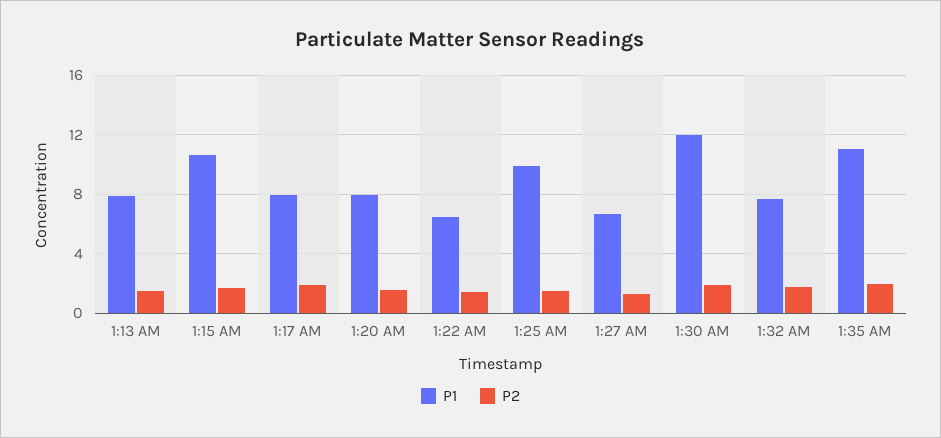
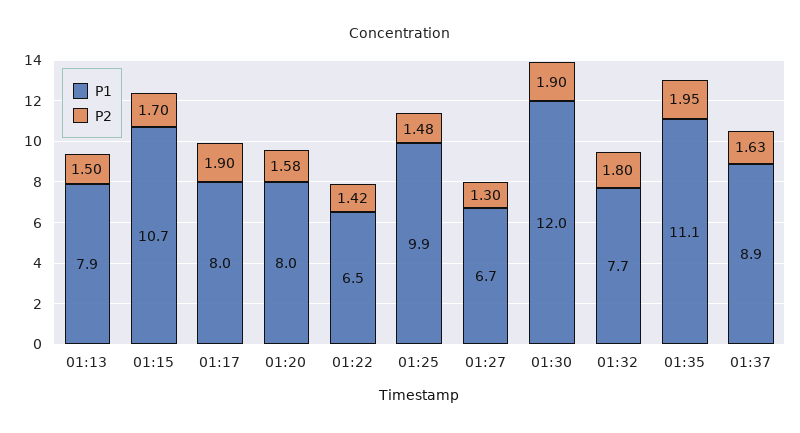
P1, 01:37: none -> 8.9
P2, 01:37: none -> 1.63

